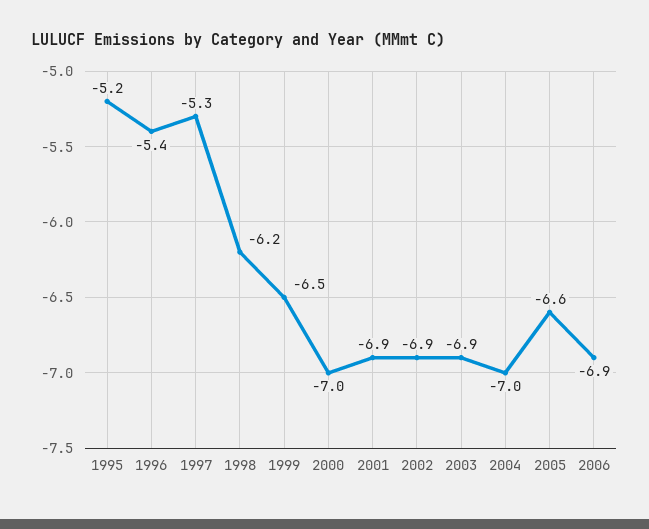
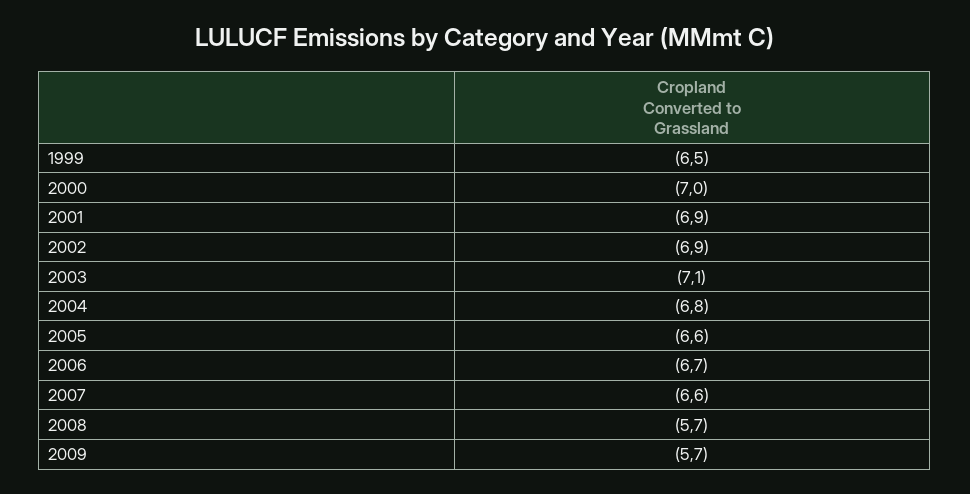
1995: -5.2 -> none
1996: -5.4 -> none
1997: -5.3 -> none
1998: -6.2 -> none
2003: -6.9 -> -7.1
2004: -7 -> -6.8
2006: -6.9 -> -6.7
2007: none -> -6.6
2008: none -> -5.7
2009: none -> -5.7

